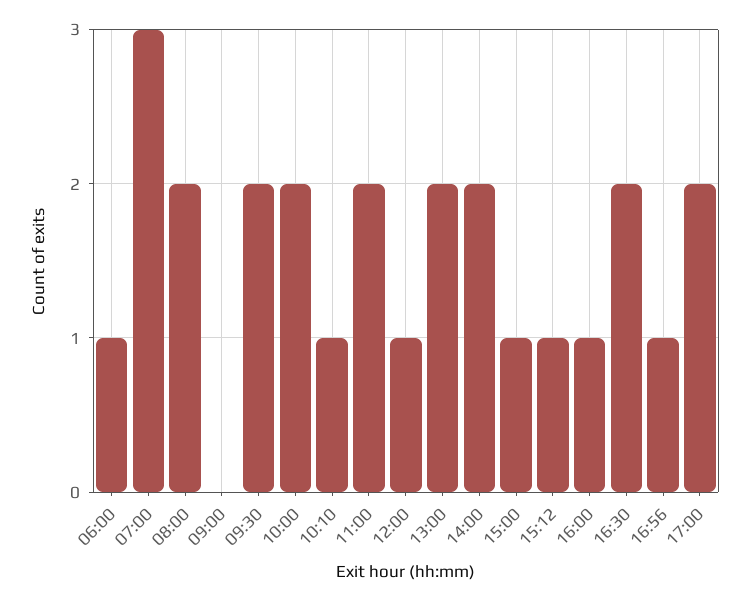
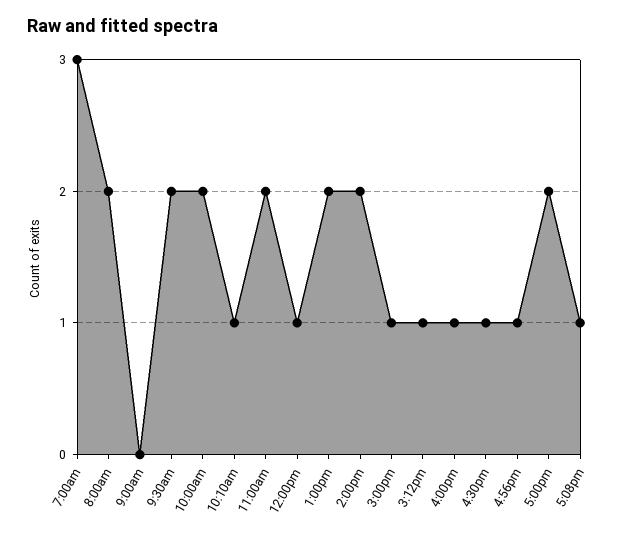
06:00: 1 -> none
16:30: 2 -> 1
5:08pm: none -> 1

